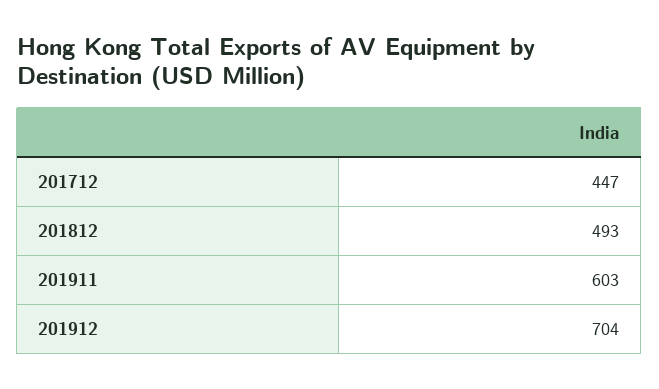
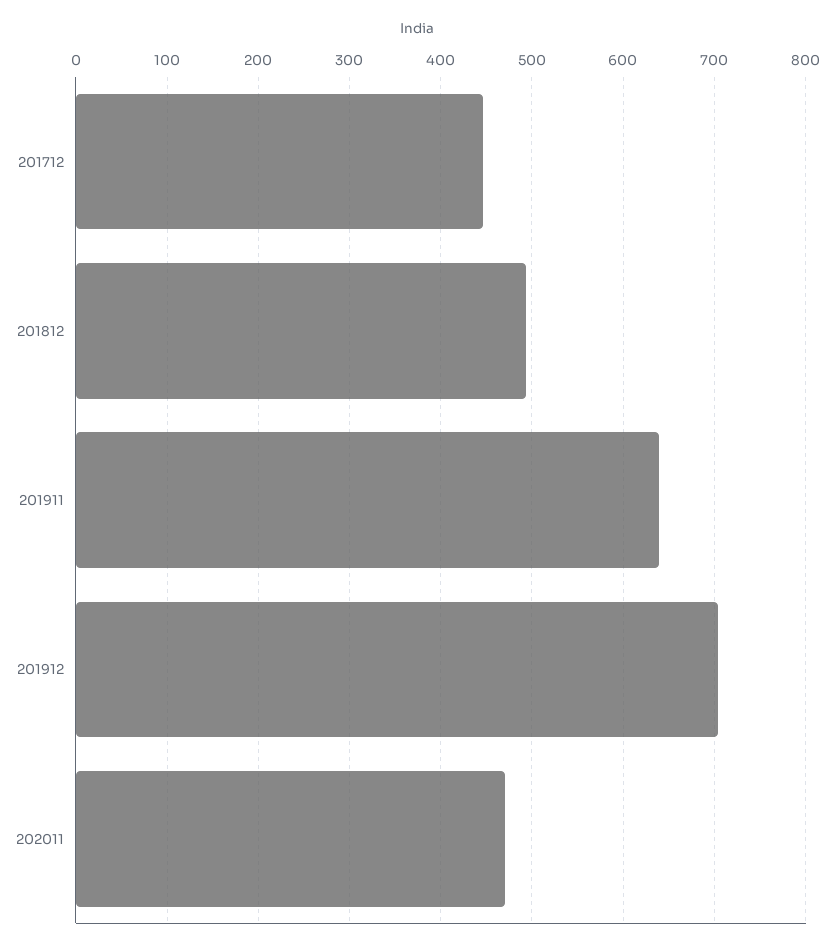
201911: 603 -> 640
202011: none -> 470

